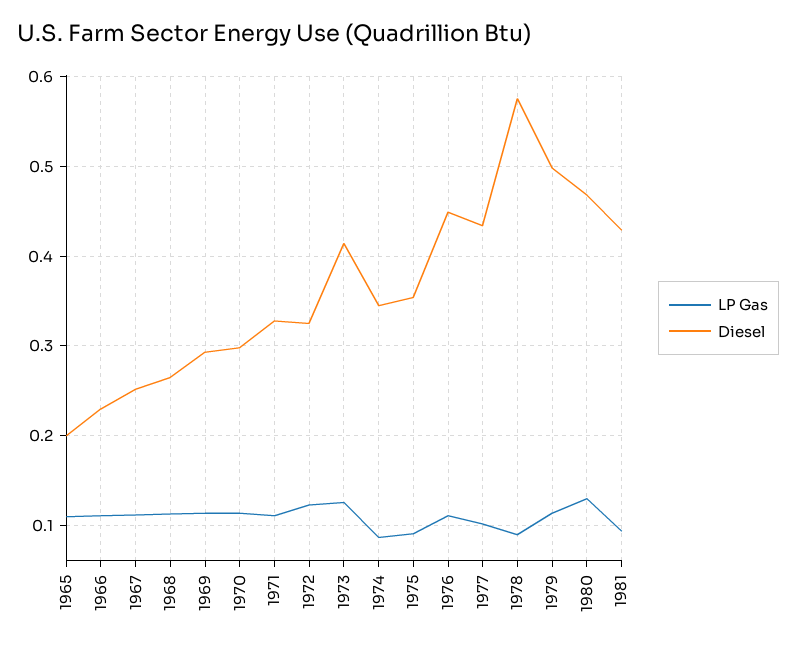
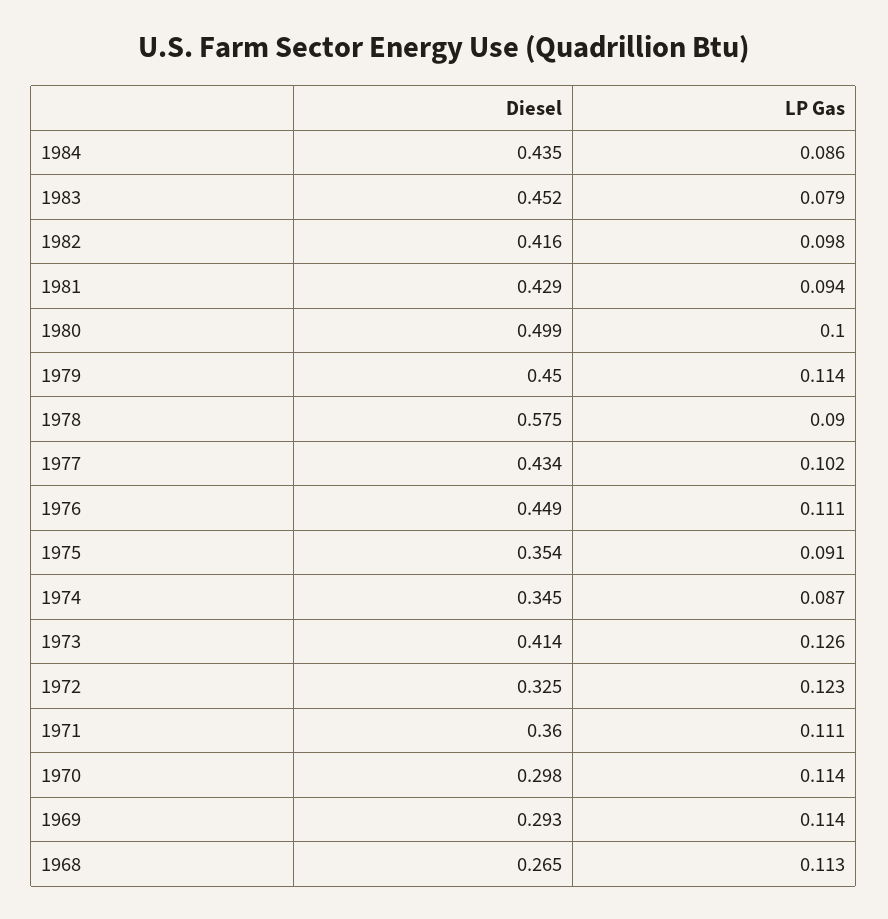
LP Gas, 1965: 0.11 -> none
Diesel, 1965: 0.2 -> none
LP Gas, 1966: 0.11 -> none
Diesel, 1966: 0.23 -> none
LP Gas, 1967: 0.11 -> none
Diesel, 1967: 0.25 -> none
Diesel, 1971: 0.33 -> 0.36
Diesel, 1979: 0.5 -> 0.45
LP Gas, 1980: 0.13 -> 0.1
Diesel, 1980: 0.47 -> 0.499
Diesel, 1984: none -> 0.435
LP Gas, 1984: none -> 0.086
Diesel, 1983: none -> 0.452
LP Gas, 1983: none -> 0.079
Diesel, 1982: none -> 0.416
LP Gas, 1982: none -> 0.098

